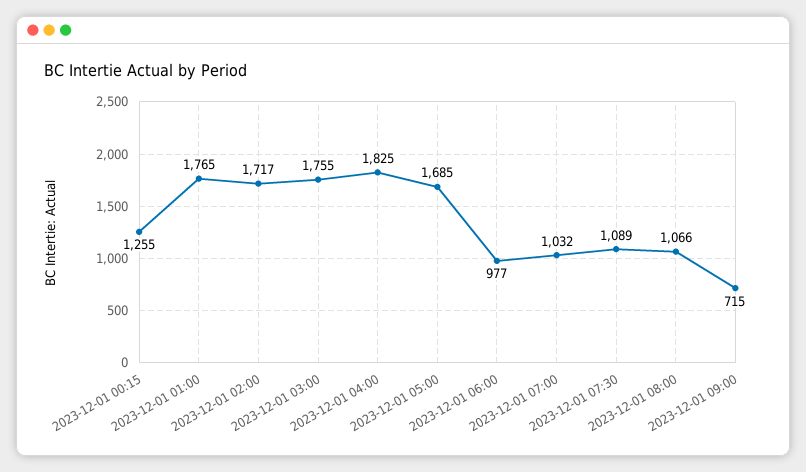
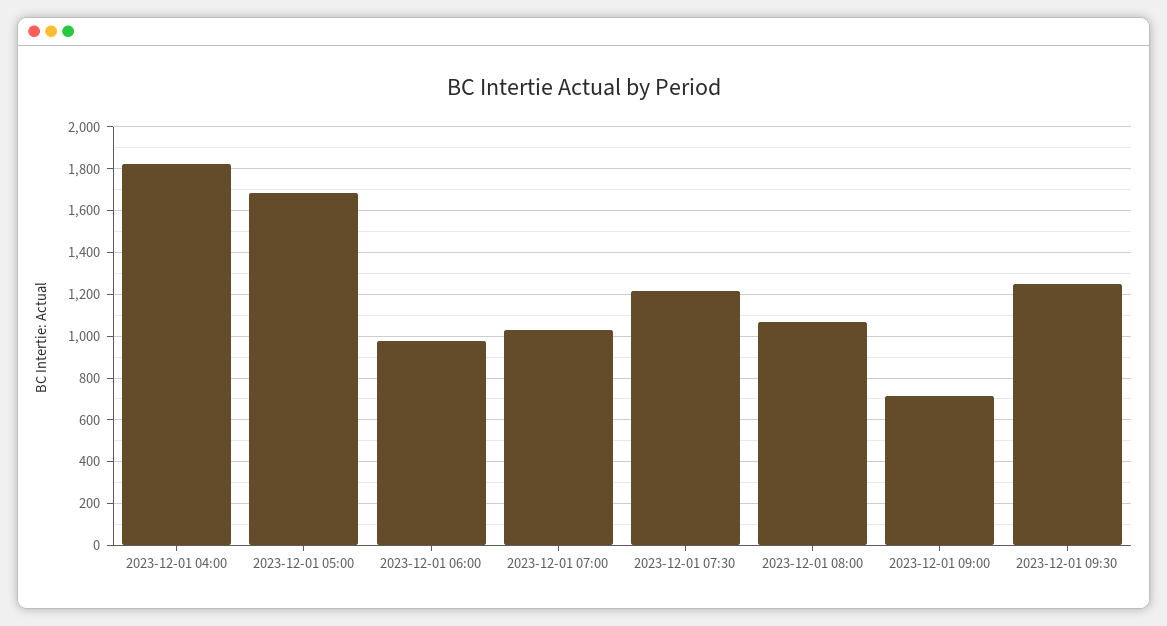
2023-12-01 00:15: 1255 -> none
2023-12-01 01:00: 1765 -> none
2023-12-01 02:00: 1717 -> none
2023-12-01 03:00: 1755 -> none
2023-12-01 07:30: 1089 -> 1200
2023-12-01 09:30: none -> 1250

